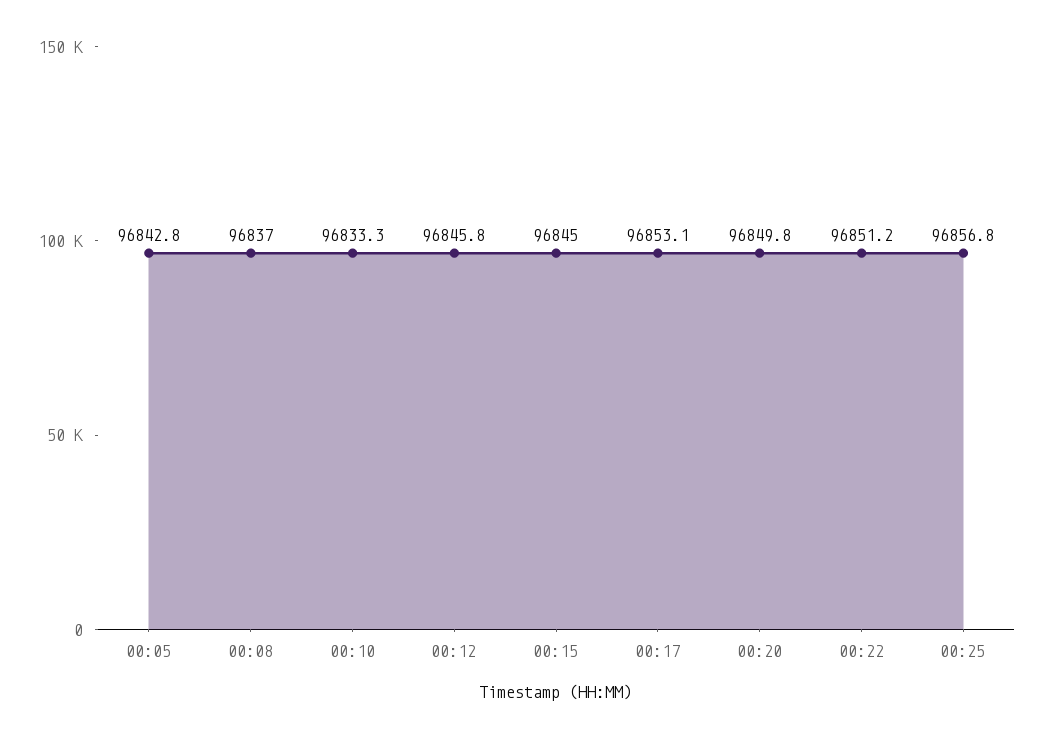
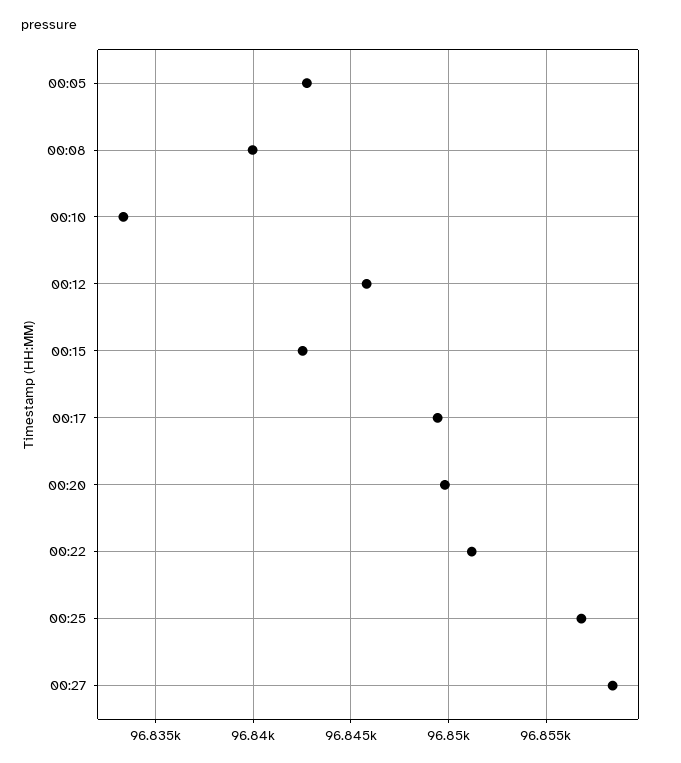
00:08: 96837 -> 96840
00:15: 96845 -> 96842.5
00:17: 96853.1 -> 96849.5
00:27: none -> 96858.5

